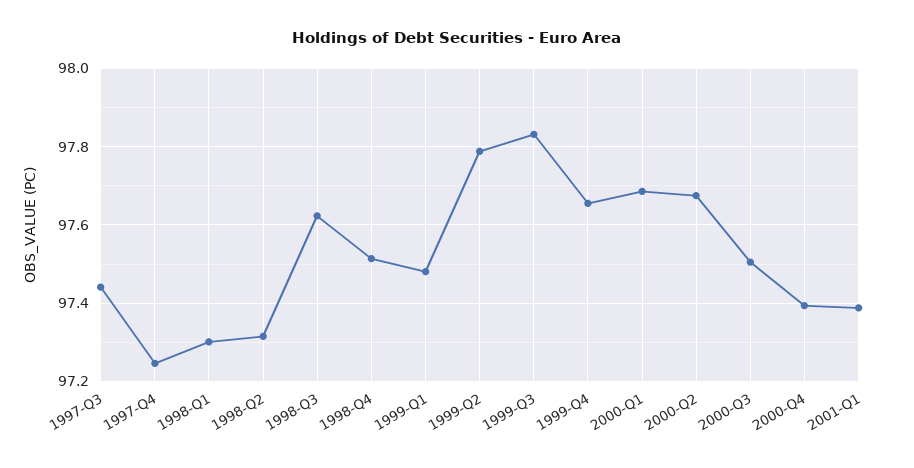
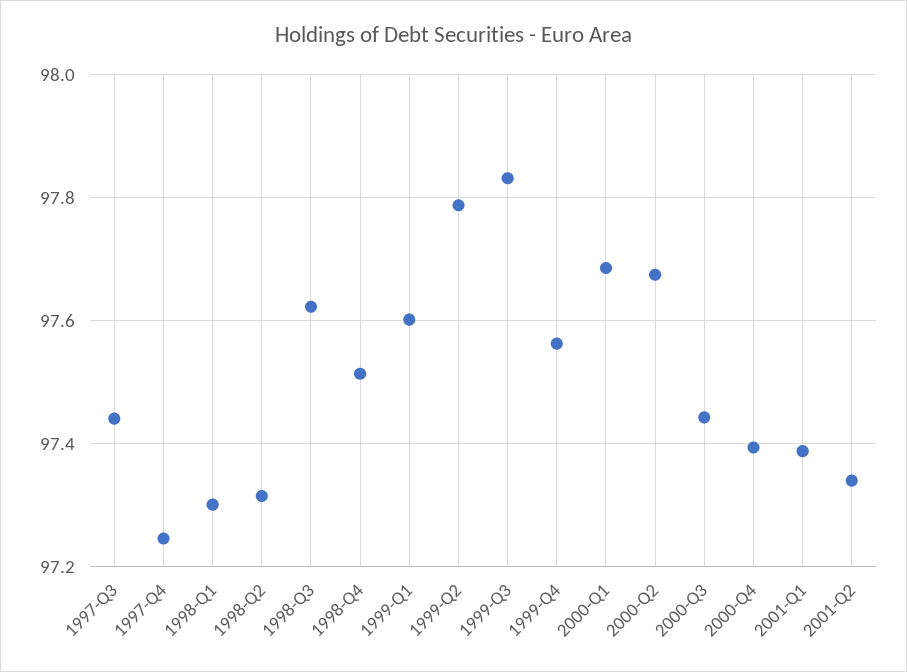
1999-Q1: 97.48 -> 97.6
1999-Q4: 97.66 -> 97.56
2000-Q3: 97.5 -> 97.44
2001-Q2: none -> 97.34

